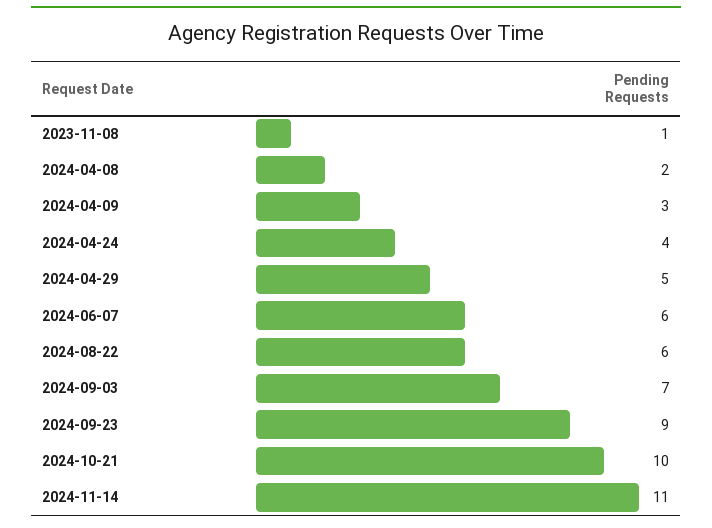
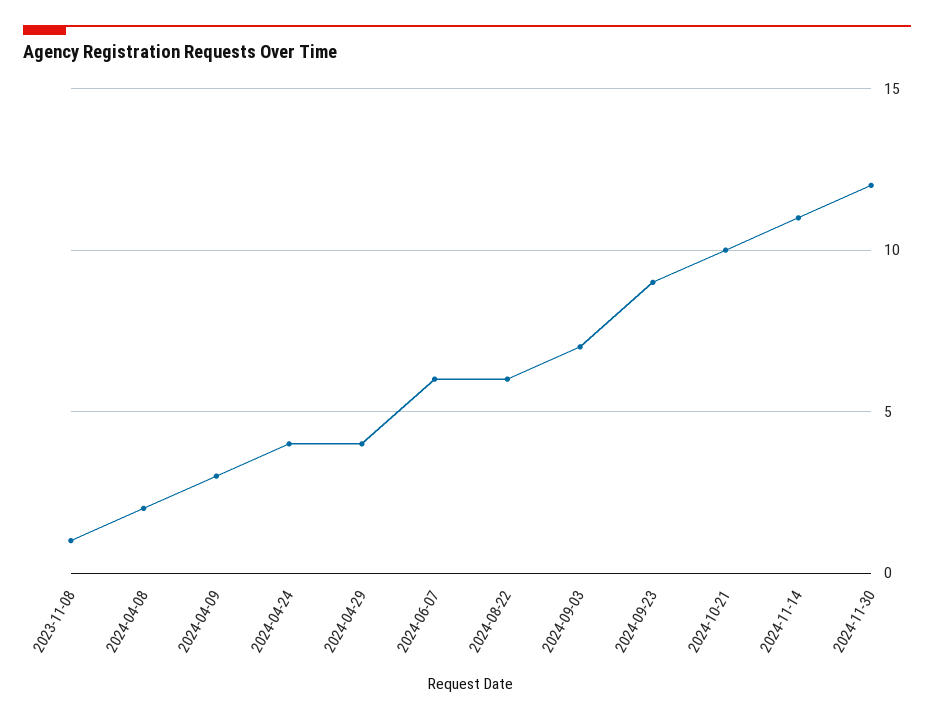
2024-04-29: 5 -> 4
2024-11-30: none -> 12

